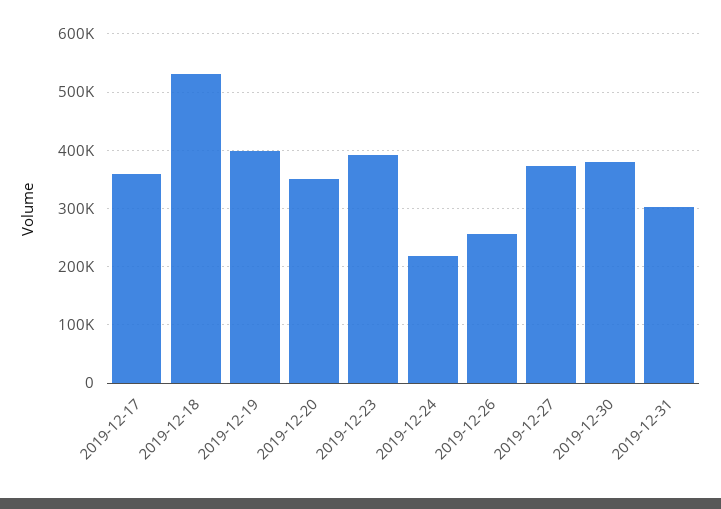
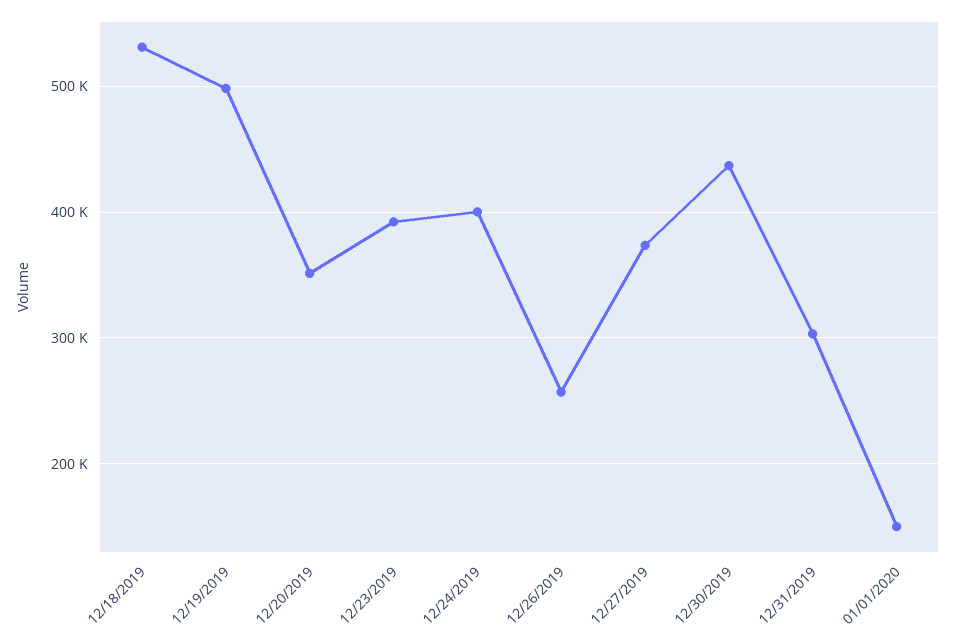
2019-12-17: 360000 -> none
2019-12-19: 400000 -> 500000
2019-12-24: 220000 -> 400000
2019-12-30: 380000 -> 440000
01/01/2020: none -> 150000

